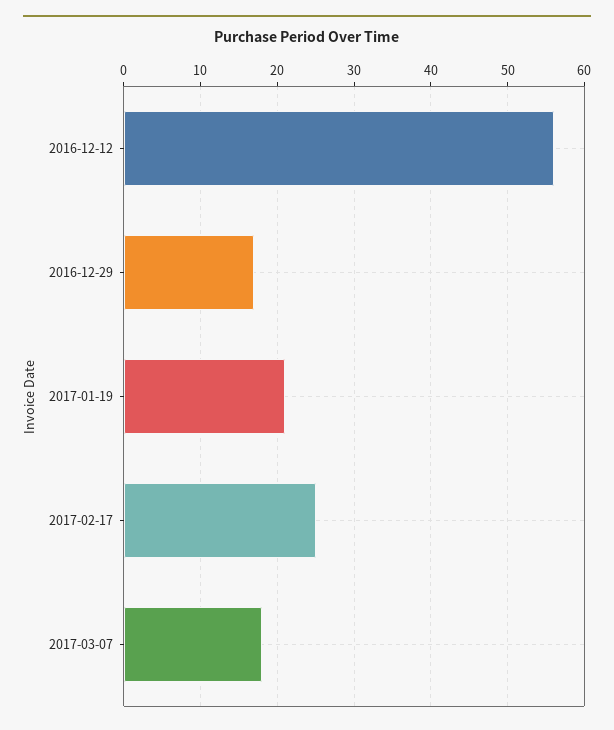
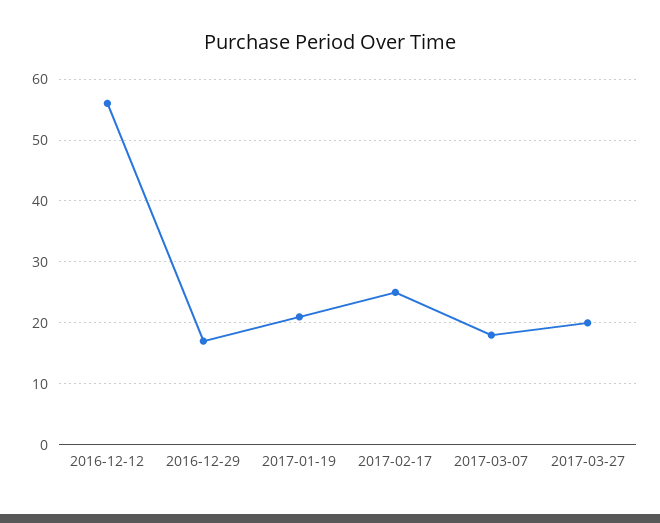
2017-03-27: none -> 20

